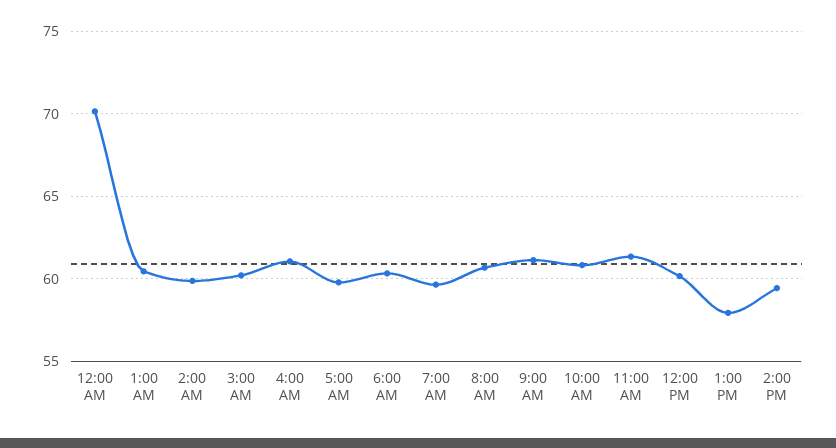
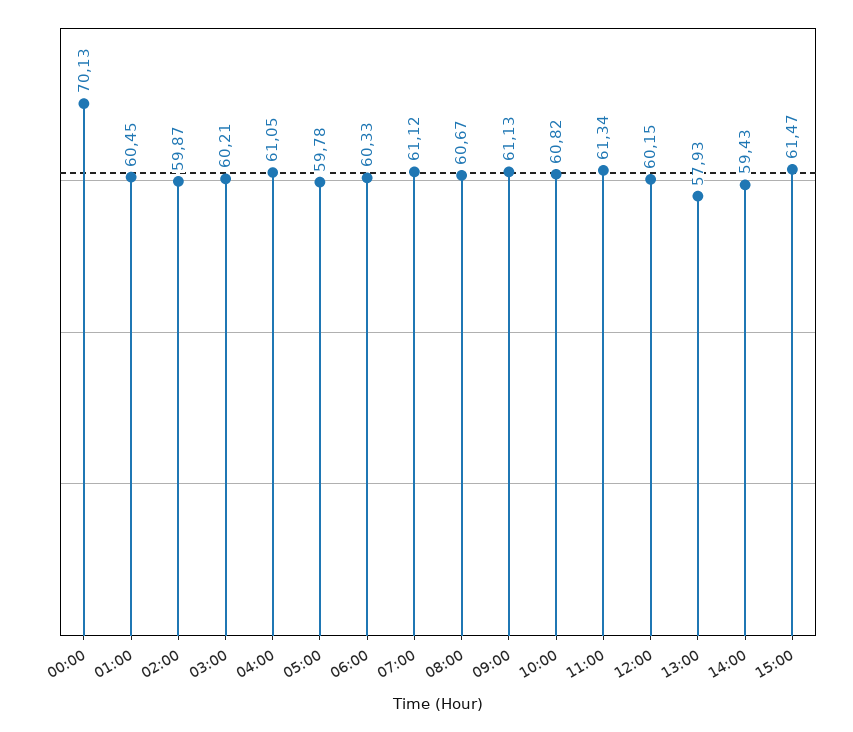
7:00 AM: 59.5 -> 61.12
15:00: none -> 61.47

